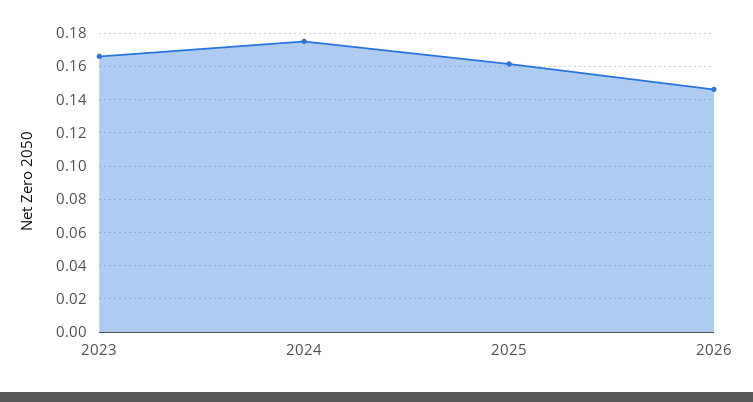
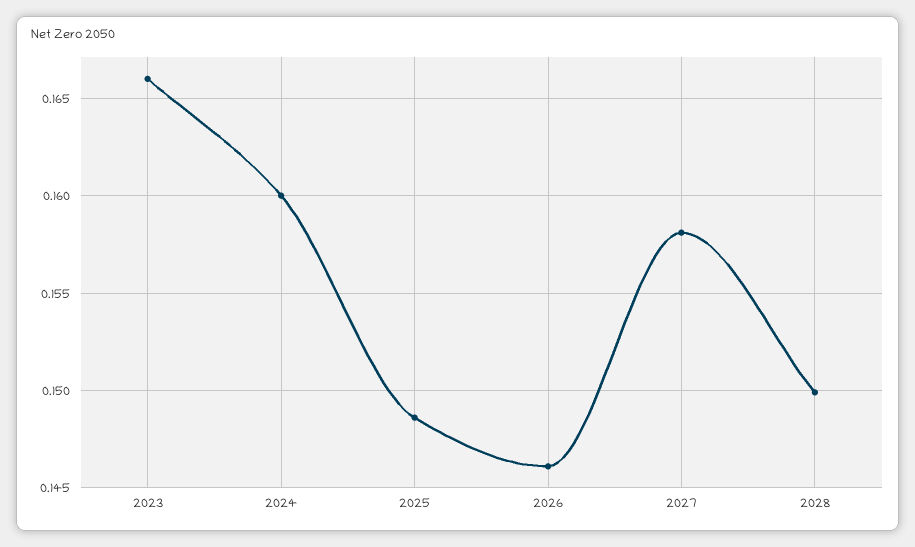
2024: 0.175 -> 0.16
2025: 0.16 -> 0.1485
2027: none -> 0.158
2028: none -> 0.15

